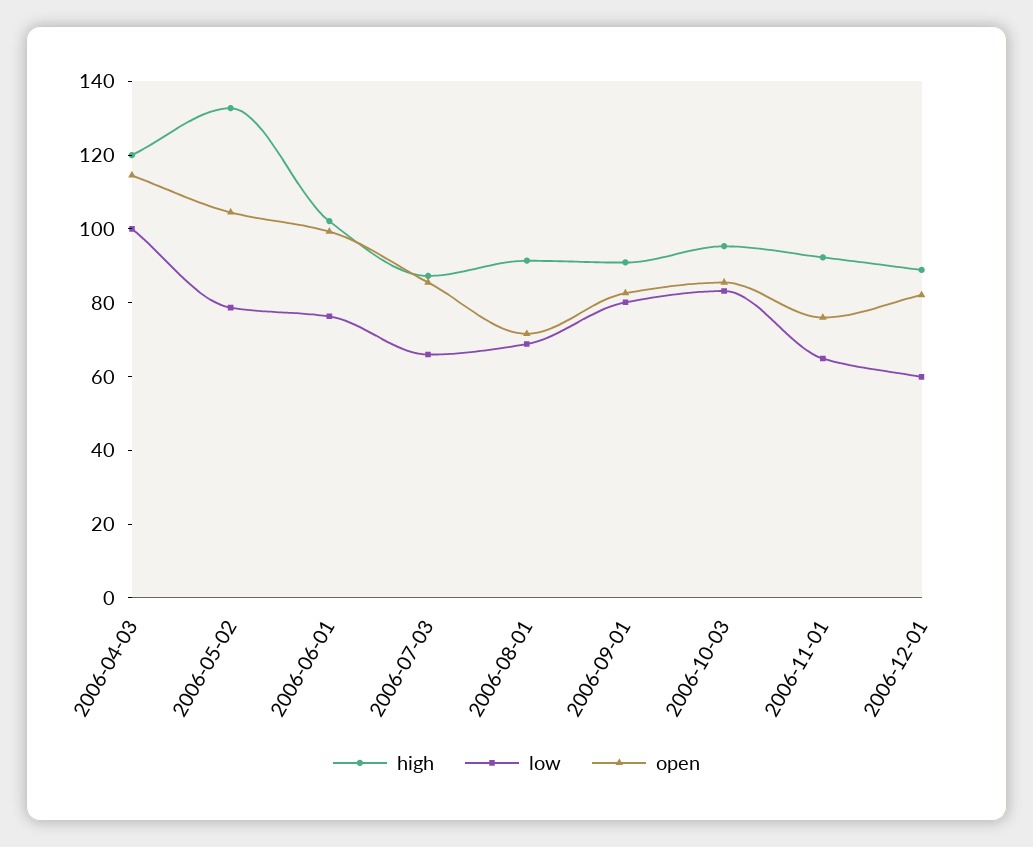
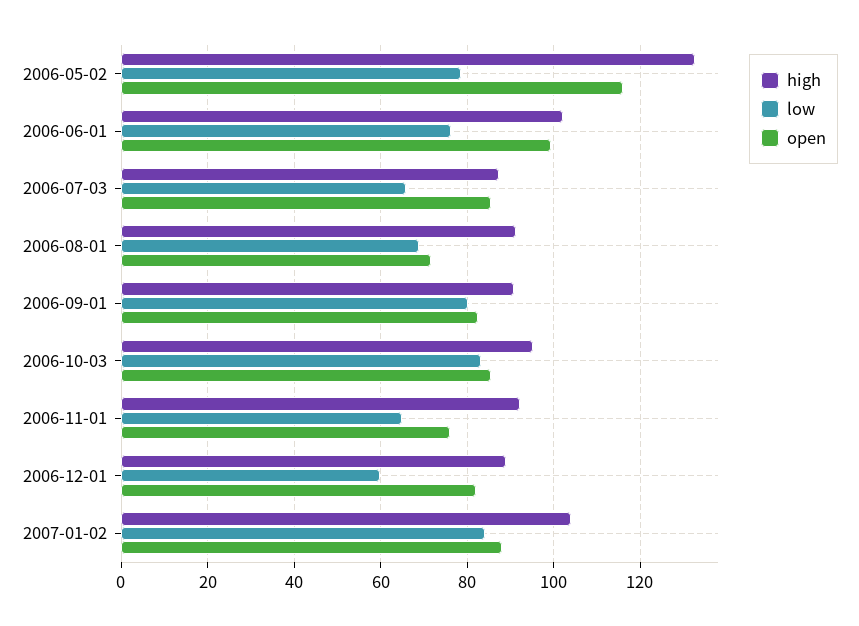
high, 2006-04-03: 120 -> none
low, 2006-04-03: 100 -> none
open, 2006-04-03: 115 -> none
open, 2006-05-02: 105 -> 116
high, 2007-01-02: none -> 104
low, 2007-01-02: none -> 84
open, 2007-01-02: none -> 88

